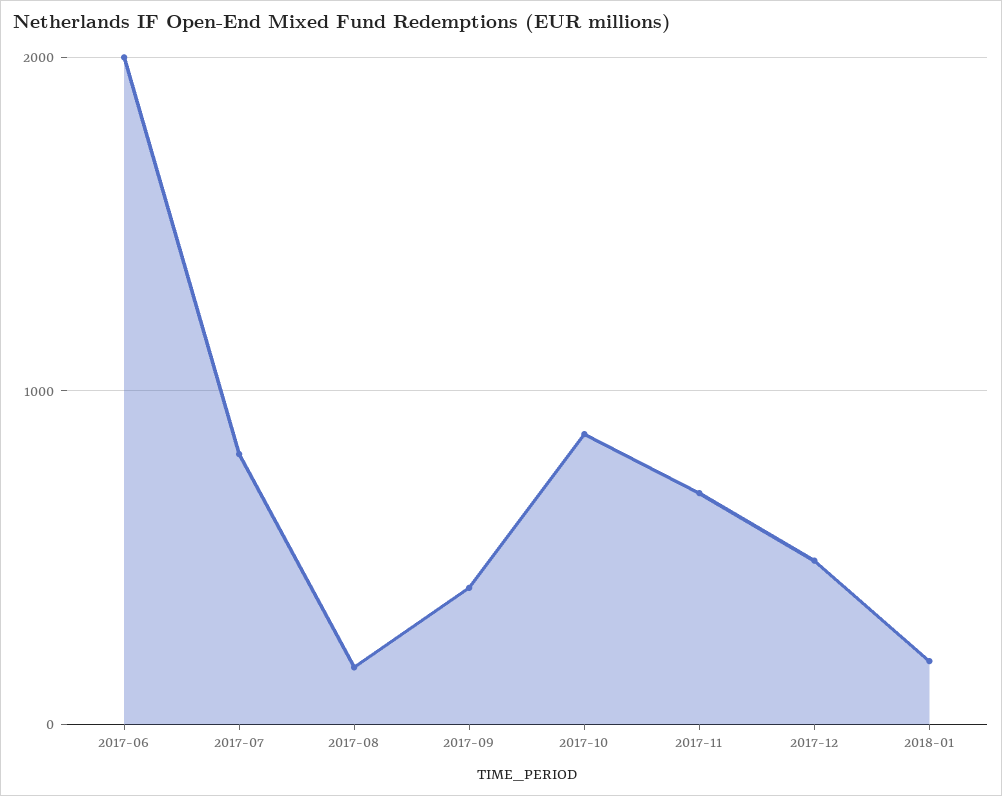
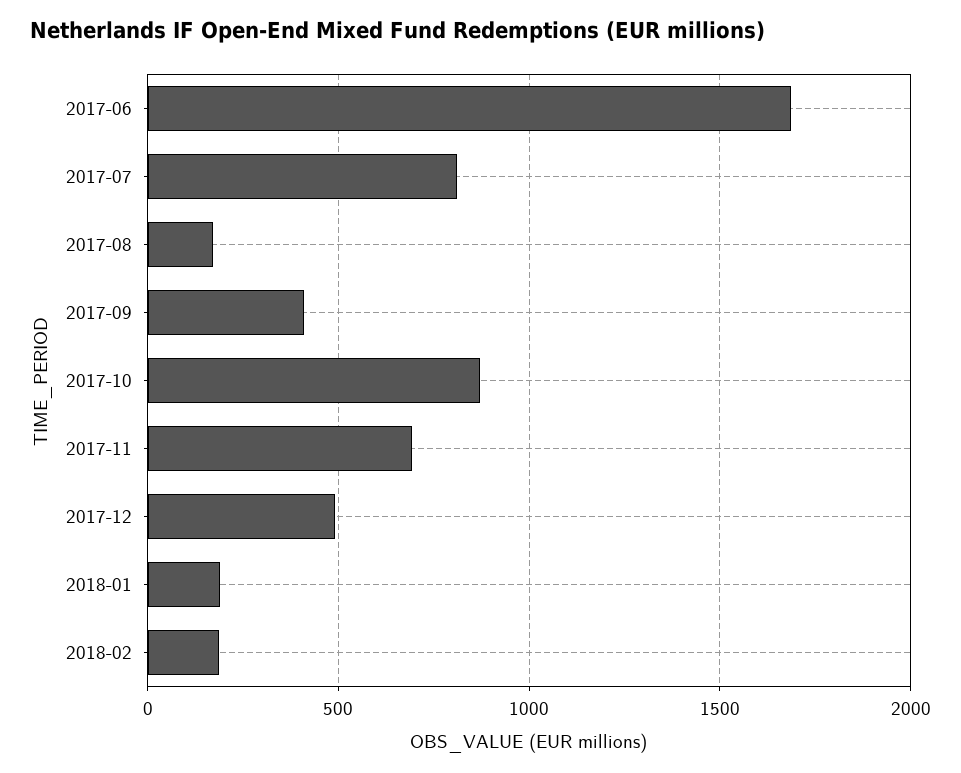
2017-06: 2000 -> 1700
2018-02: none -> 200

